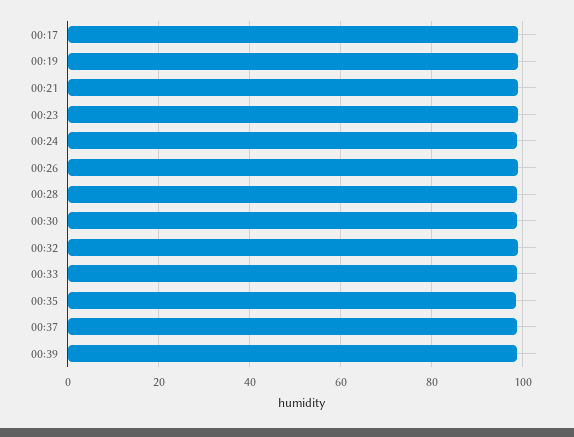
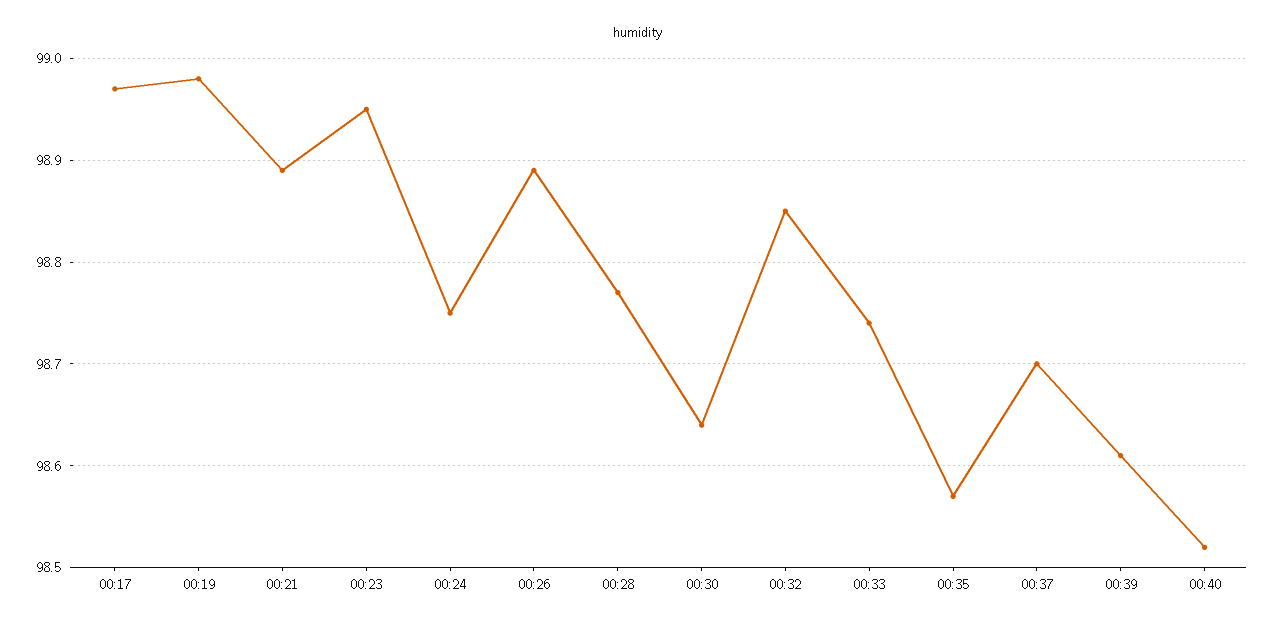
00:40: none -> 98.52

